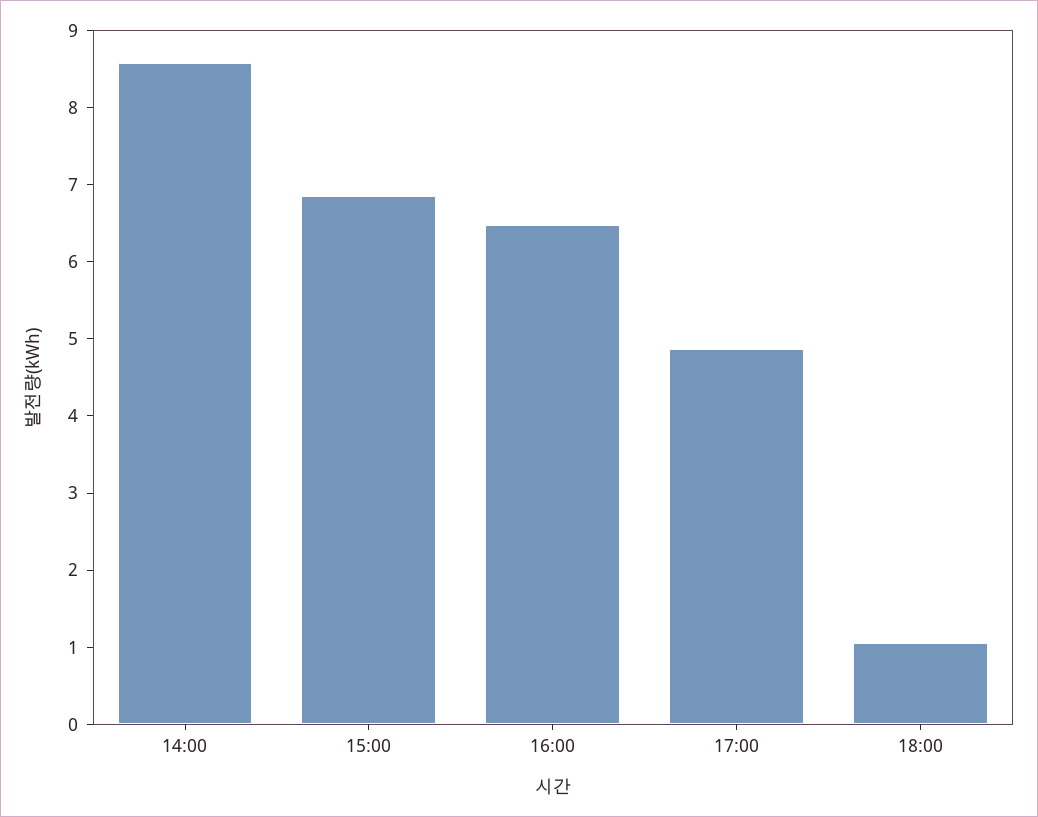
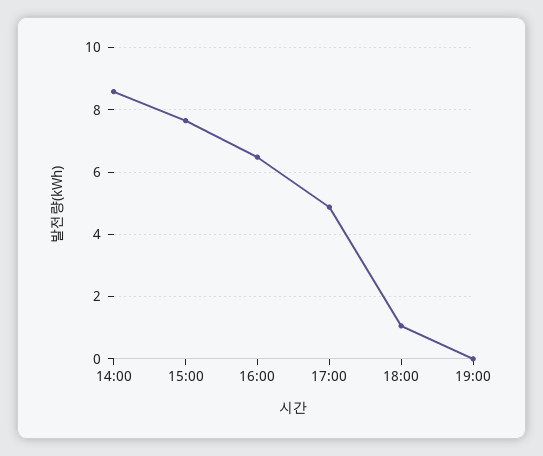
15:00: 6.8 -> 7.6
19:00: none -> 0

